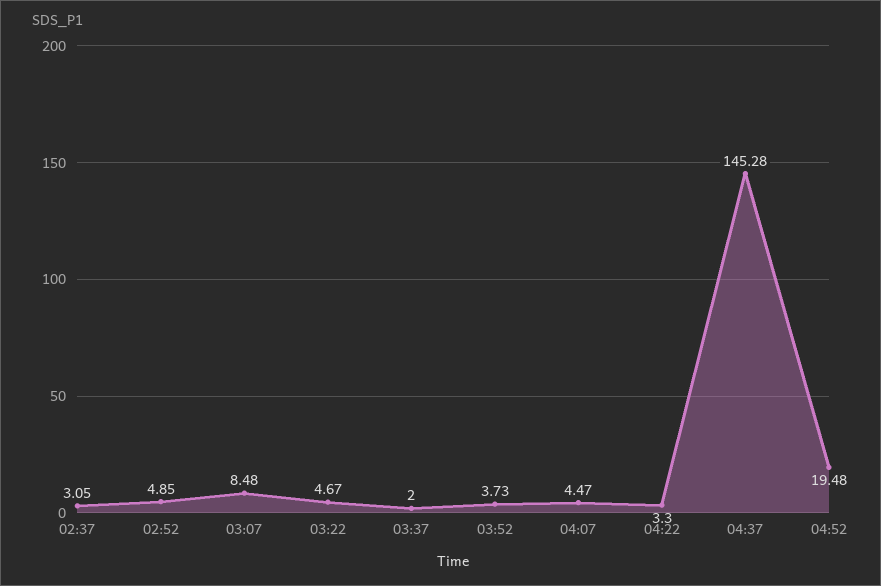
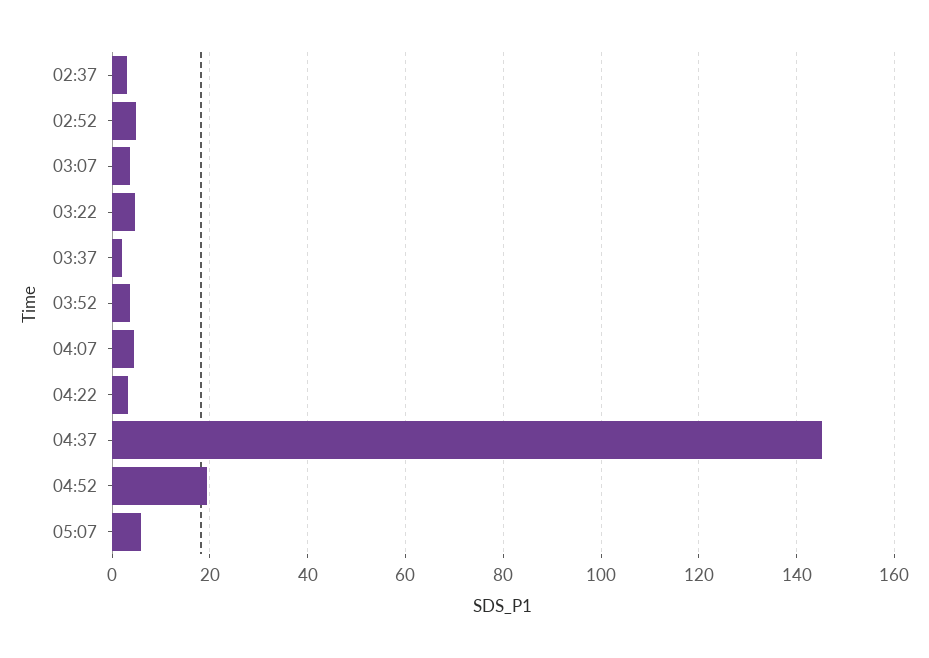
03:07: 8.48 -> 4
05:07: none -> 6

